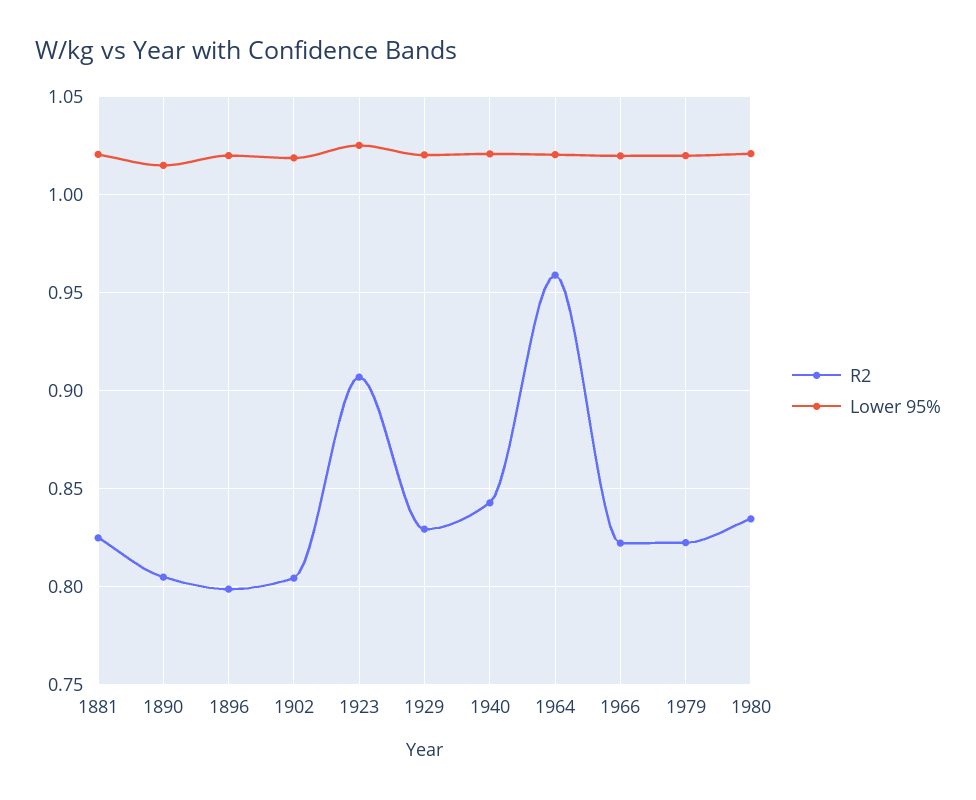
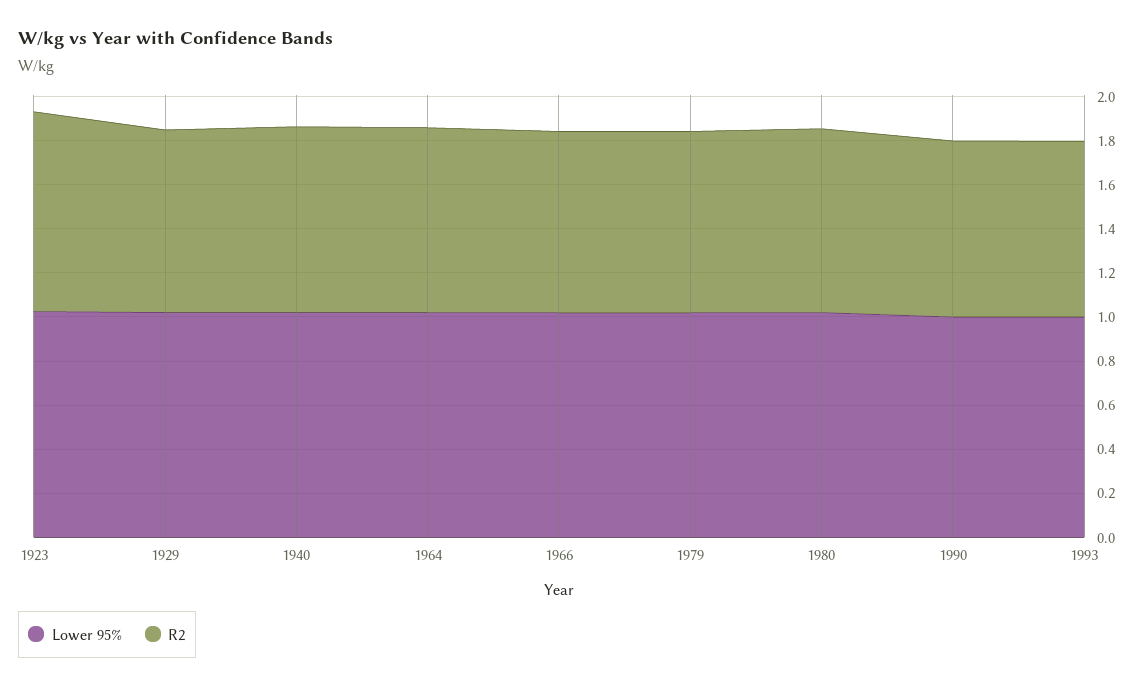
R2, 1881: 0.825 -> none
Lower 95%, 1881: 1.02 -> none
R2, 1890: 0.805 -> none
Lower 95%, 1890: 1.015 -> none
R2, 1896: 0.8 -> none
Lower 95%, 1896: 1.02 -> none
R2, 1902: 0.805 -> none
Lower 95%, 1902: 1.02 -> none
R2, 1964: 0.96 -> 0.85
Lower 95%, 1990: none -> 1
R2, 1990: none -> 0.8
Lower 95%, 1993: none -> 1
R2, 1993: none -> 0.8

